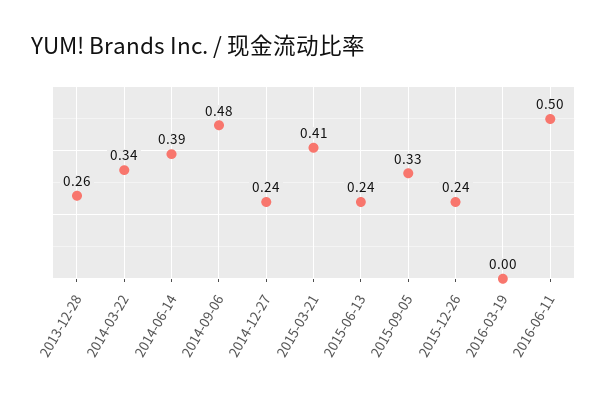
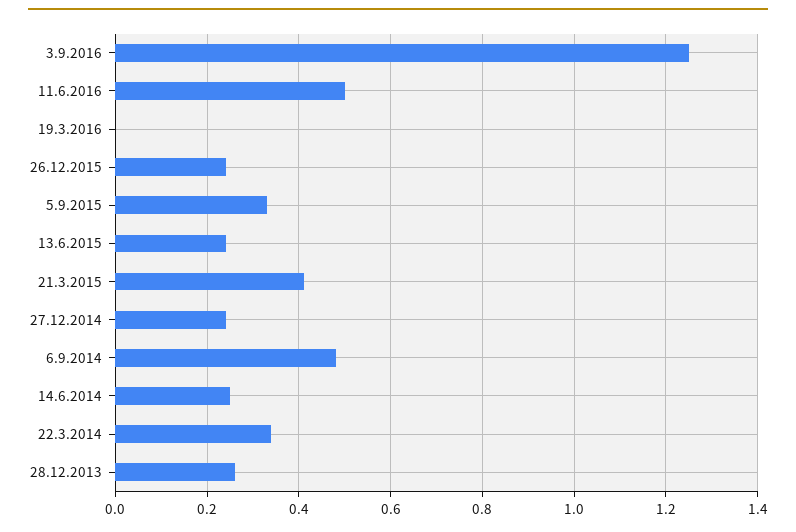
2014-06-14: 0.39 -> 0.25
3.9.2016: none -> 1.25

